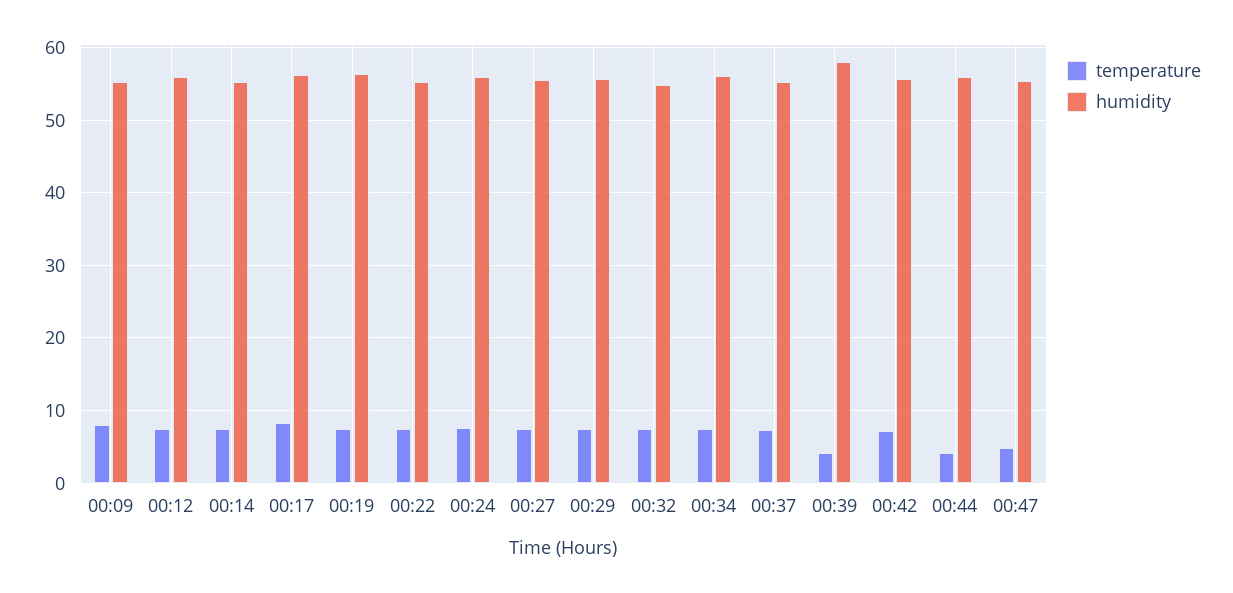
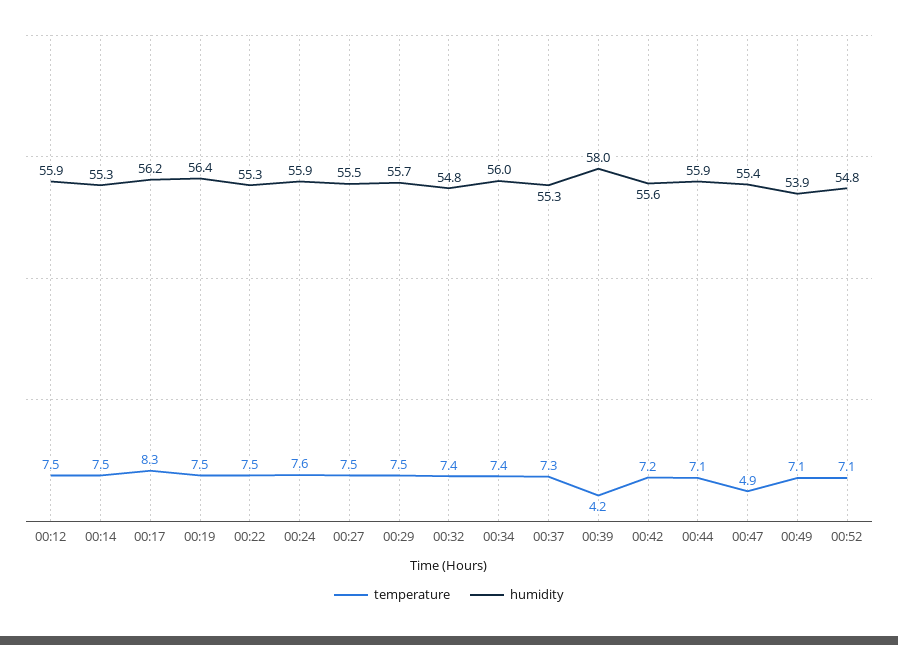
temperature, 00:09: 8 -> none
humidity, 00:09: 55 -> none
temperature, 00:44: 4 -> 7.1
temperature, 00:49: none -> 7.1
humidity, 00:49: none -> 53.9
temperature, 00:52: none -> 7.1
humidity, 00:52: none -> 54.8

